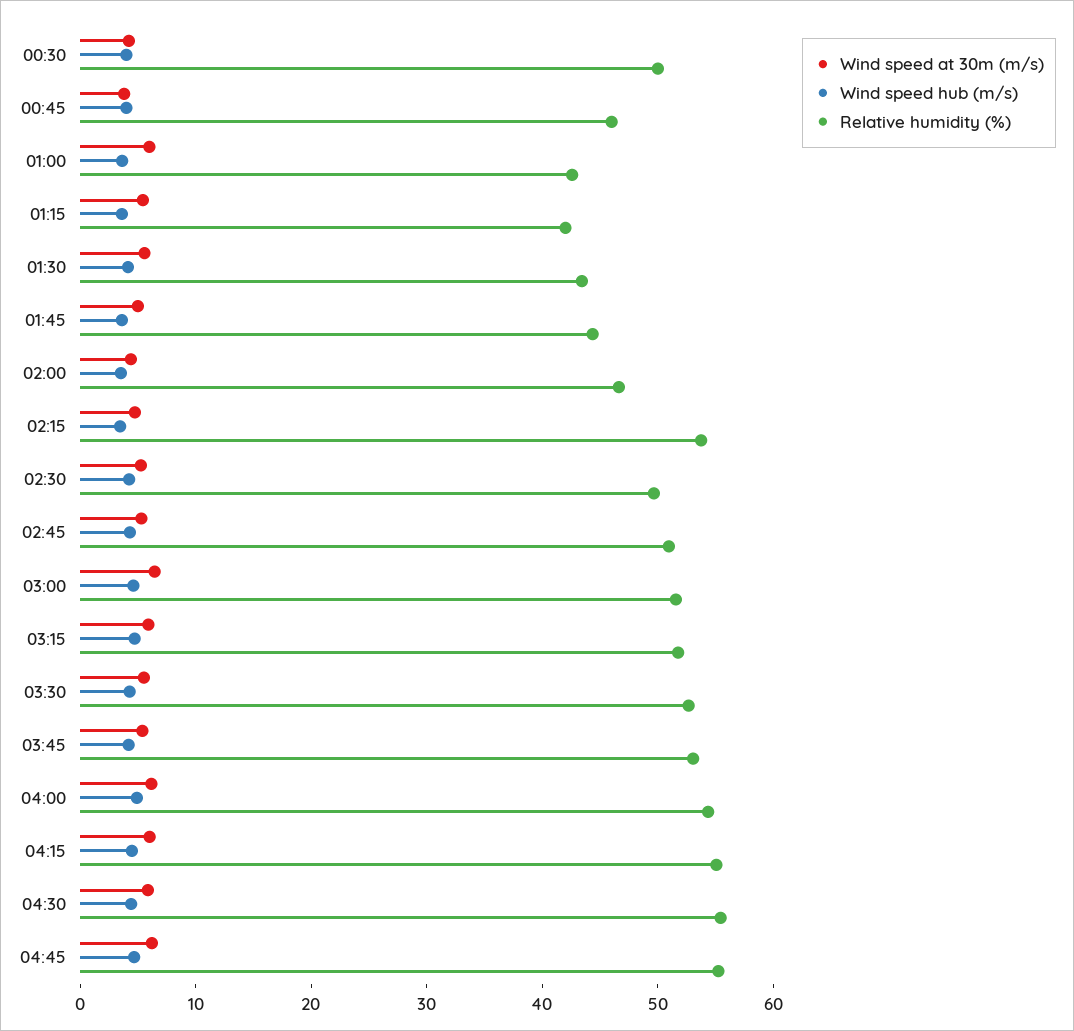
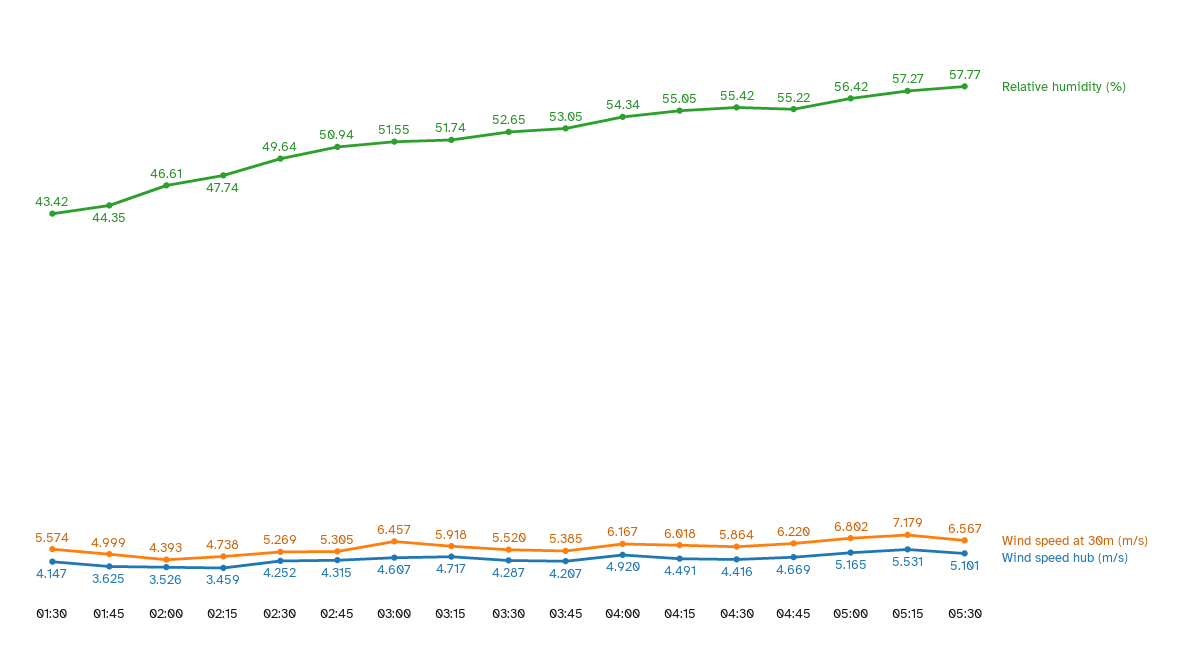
Wind speed at 30m (m/s), 00:30: 4 -> none
Wind speed hub (m/s), 00:30: 4 -> none
Relative humidity (%), 00:30: 50 -> none
Wind speed at 30m (m/s), 00:45: 4 -> none
Wind speed hub (m/s), 00:45: 4 -> none
Relative humidity (%), 00:45: 46 -> none
Wind speed at 30m (m/s), 01:00: 6 -> none
Wind speed hub (m/s), 01:00: 4 -> none
Relative humidity (%), 01:00: 42 -> none
Wind speed at 30m (m/s), 01:15: 6 -> none
Wind speed hub (m/s), 01:15: 4 -> none
Relative humidity (%), 01:15: 42 -> none
Relative humidity (%), 02:15: 54 -> 47.74
Relative humidity (%), 05:00: none -> 56.42
Wind speed at 30m (m/s), 05:00: none -> 6.802
Wind speed hub (m/s), 05:00: none -> 5.165
Relative humidity (%), 05:15: none -> 57.27
Wind speed at 30m (m/s), 05:15: none -> 7.179
Wind speed hub (m/s), 05:15: none -> 5.531
Relative humidity (%), 05:30: none -> 57.77
Wind speed at 30m (m/s), 05:30: none -> 6.567
Wind speed hub (m/s), 05:30: none -> 5.101

